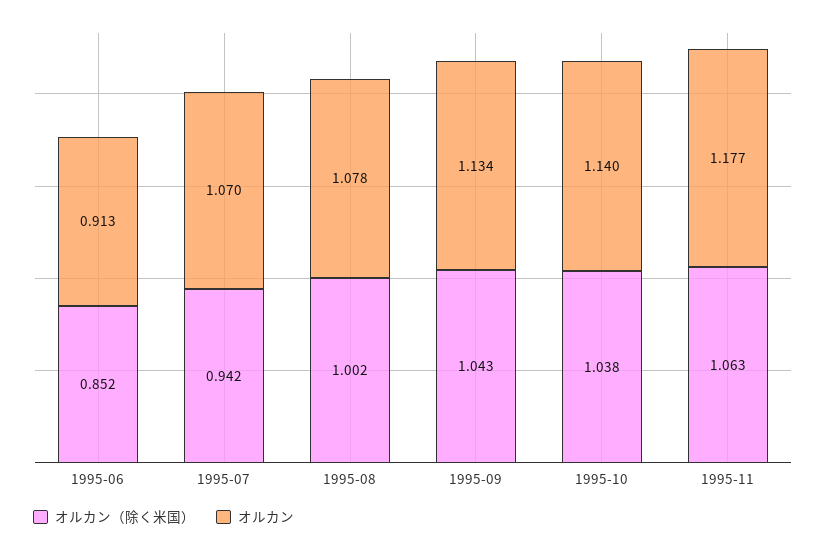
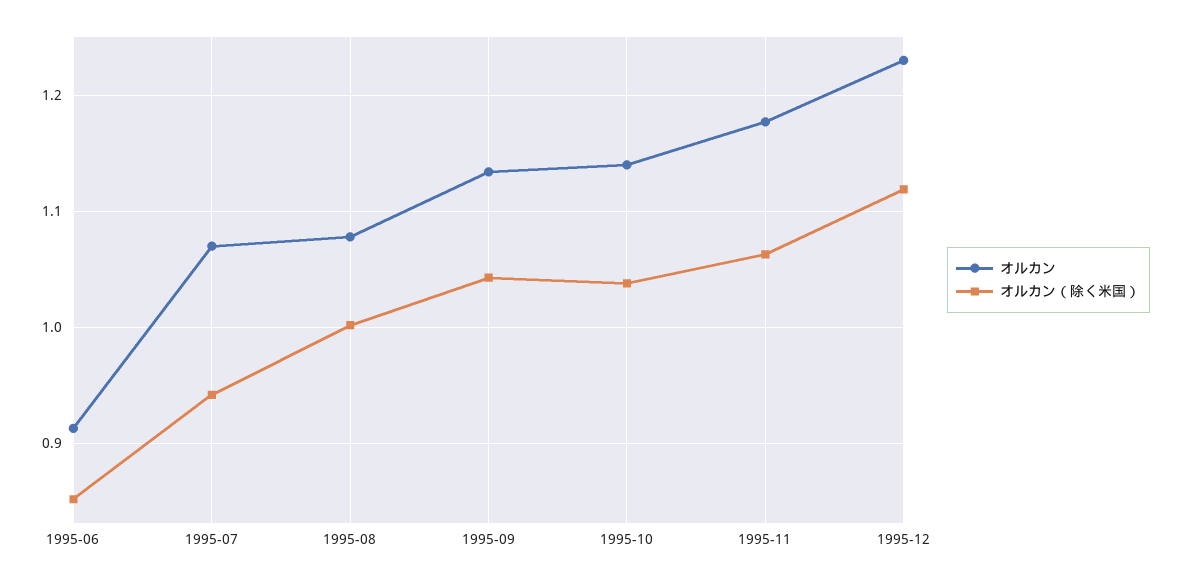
オルカン, 1995-12: none -> 1.23
オルカン（除く米国）, 1995-12: none -> 1.12

